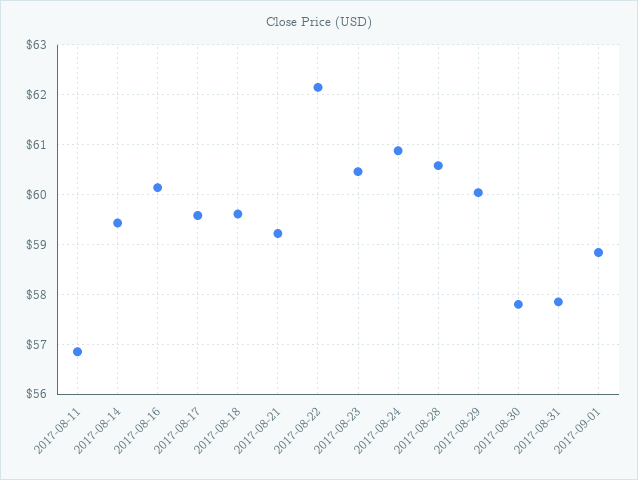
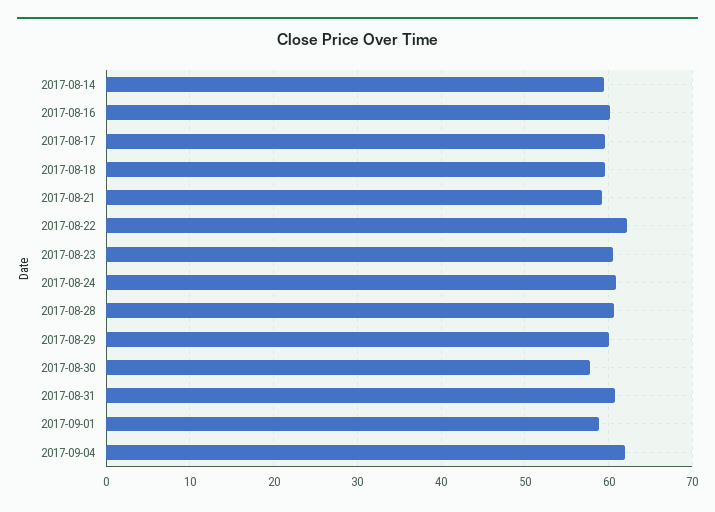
2017-08-11: 56.8 -> none
2017-08-31: 57.8 -> 61
2017-09-04: none -> 62

